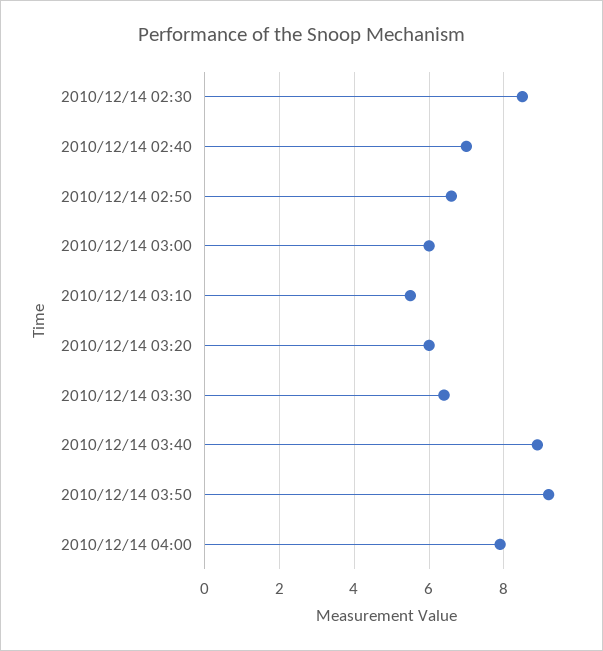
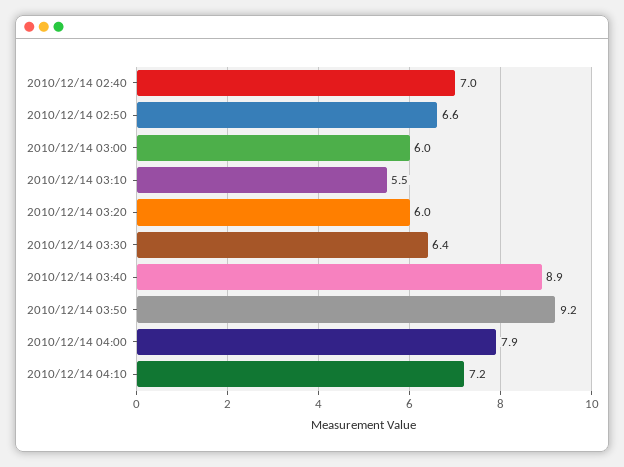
2010/12/14 02:30: 8.5 -> none
2010/12/14 04:10: none -> 7.2

